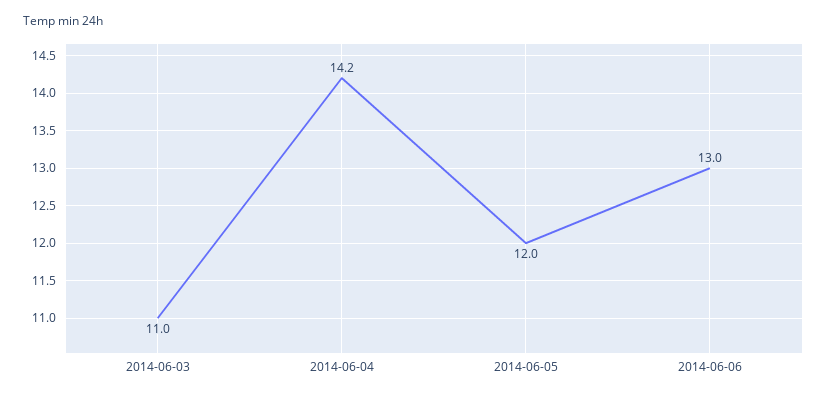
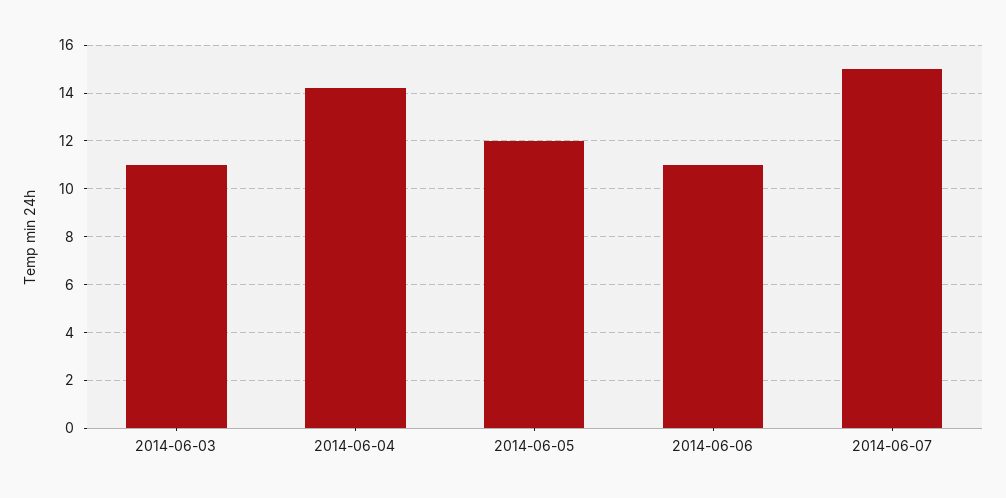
2014-06-06: 13 -> 11
2014-06-07: none -> 15

